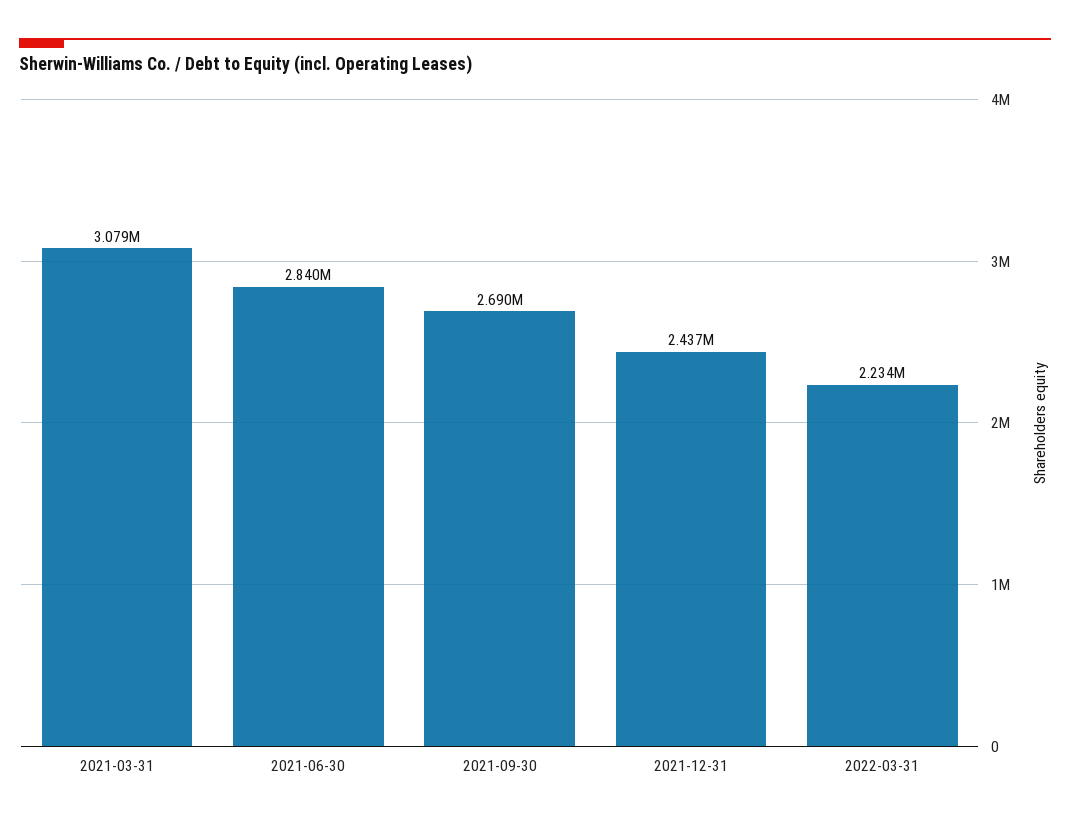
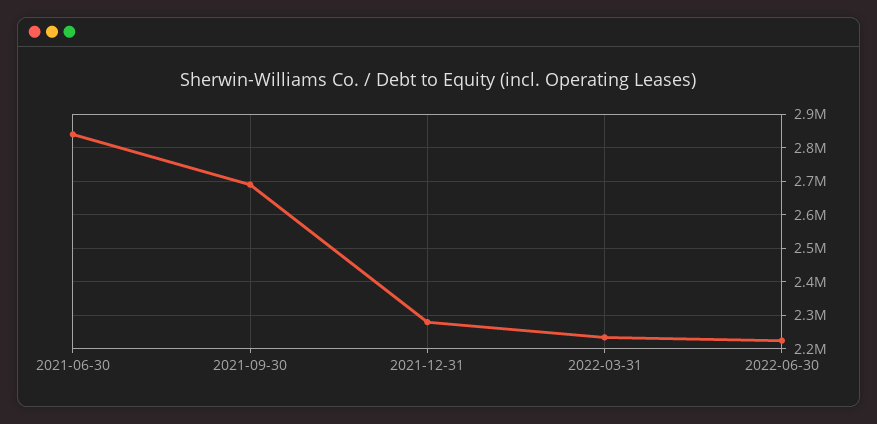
2021-03-31: 3079000 -> none
2021-12-31: 2437000 -> 2280000
2022-06-30: none -> 2220000

